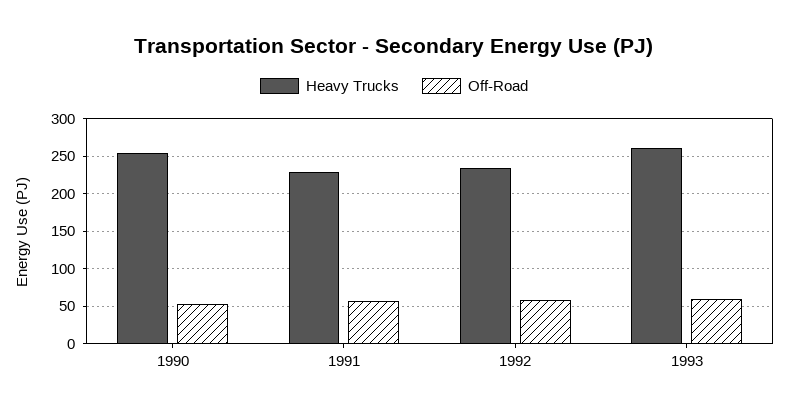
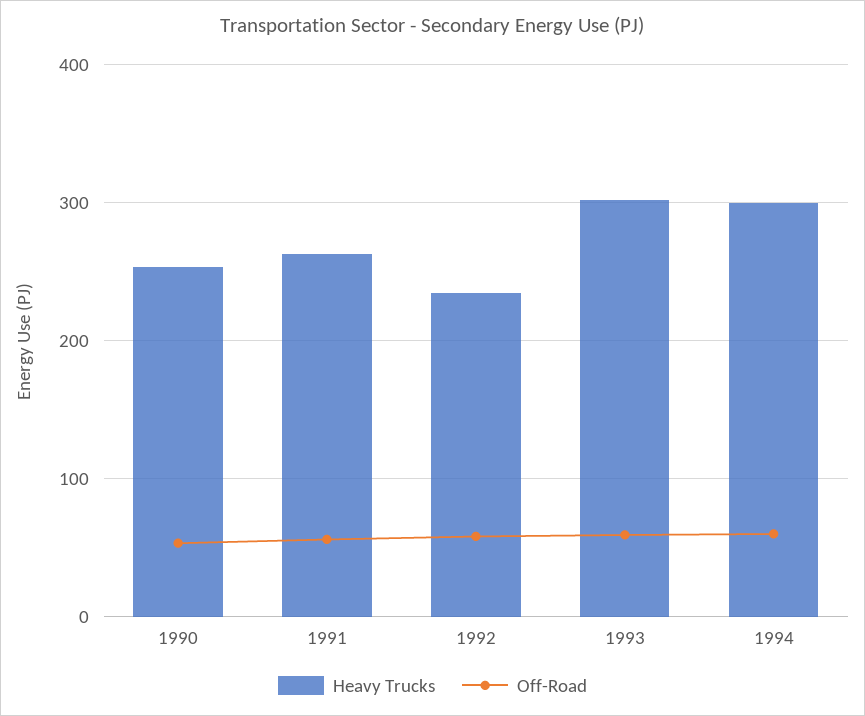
Heavy Trucks, 1991: 230 -> 260
Heavy Trucks, 1993: 260 -> 300
Heavy Trucks, 1994: none -> 300
Off-Road, 1994: none -> 60

